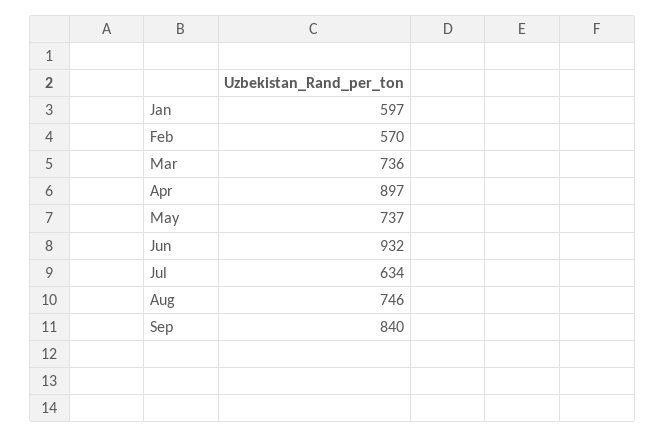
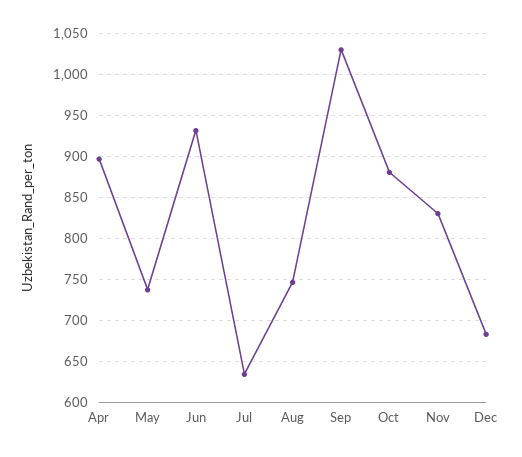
Jan: 597 -> none
Feb: 570 -> none
Mar: 736 -> none
Sep: 840 -> 1030
Oct: none -> 880
Nov: none -> 830
Dec: none -> 680

